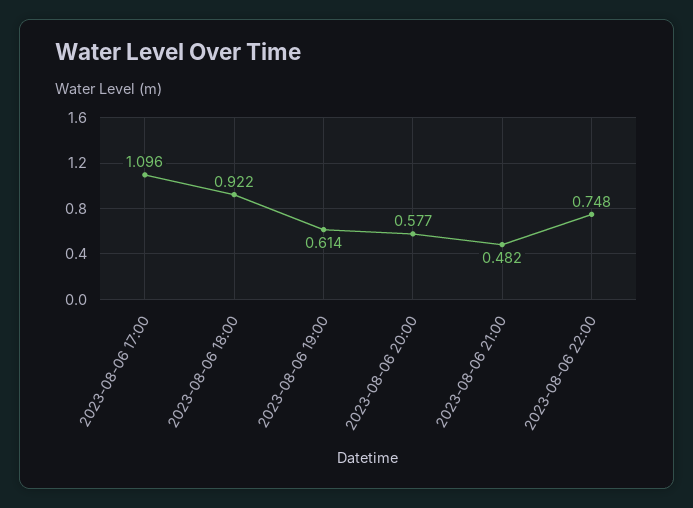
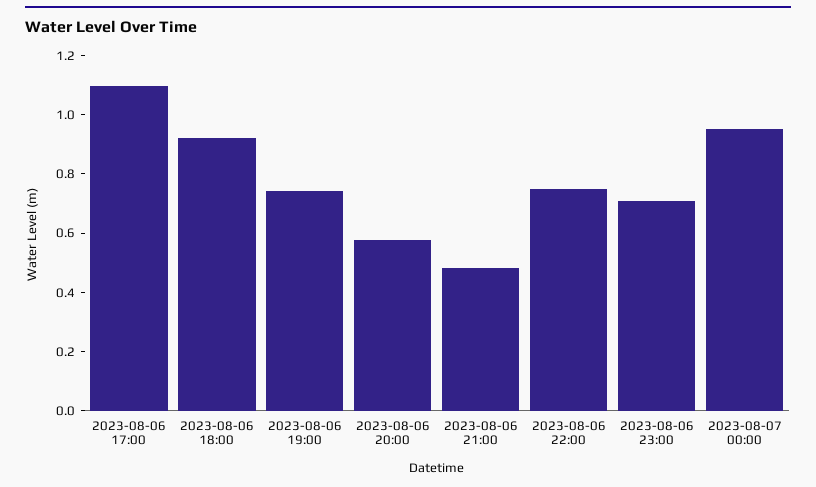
2023-08-06 19:00: 0.614 -> 0.75
2023-08-06 23:00: none -> 0.7
2023-08-07 00:00: none -> 0.95

